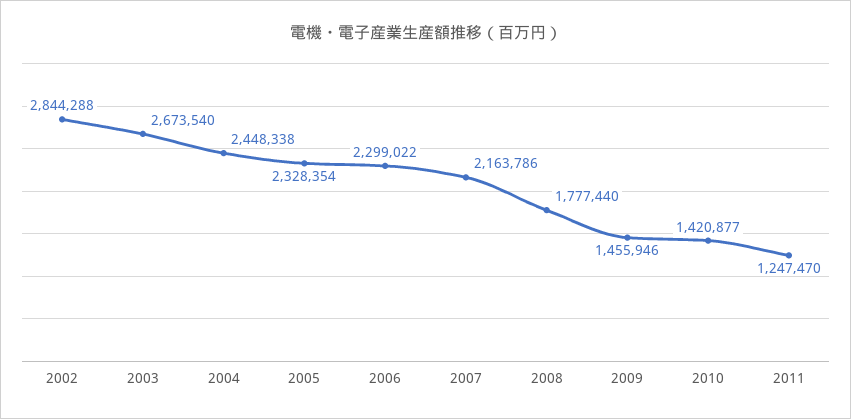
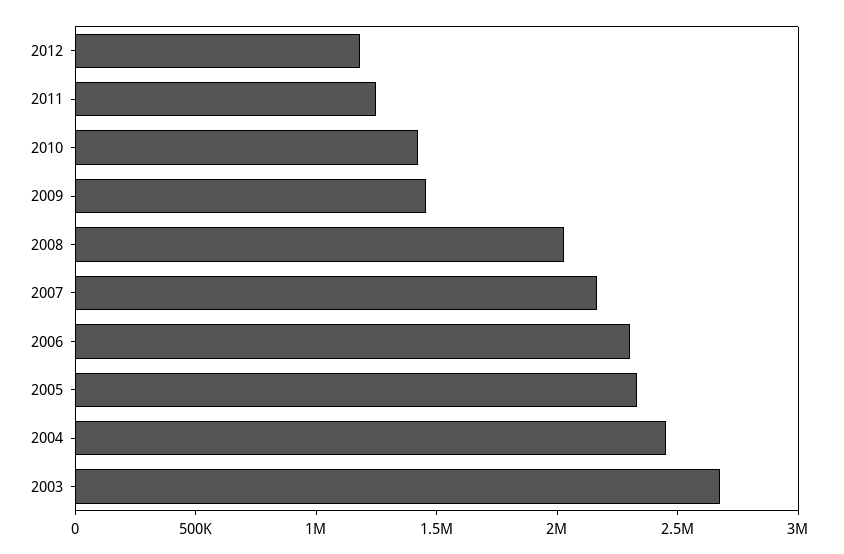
2002: 2844288 -> none
2008: 1777440 -> 2000000
2012: none -> 1200000

